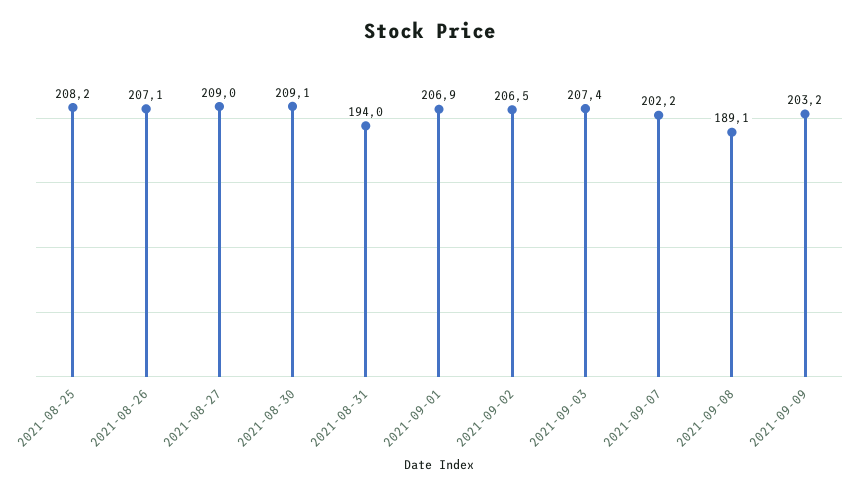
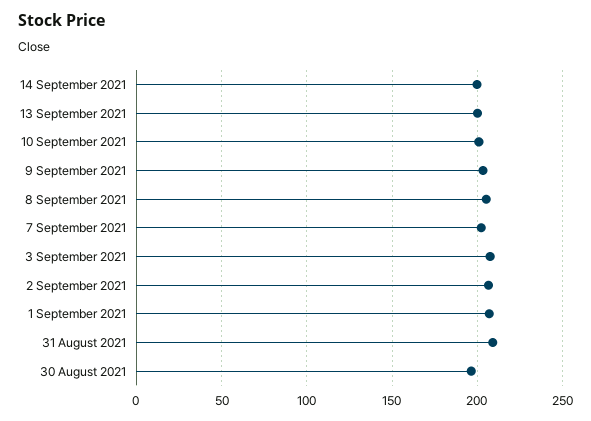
2021-08-25: 208.2 -> none
2021-08-26: 207.1 -> none
2021-08-27: 209 -> none
2021-08-30: 209.1 -> 195
2021-08-31: 194 -> 210
2021-09-08: 189.1 -> 205
14 September 2021: none -> 200
13 September 2021: none -> 200
10 September 2021: none -> 200

